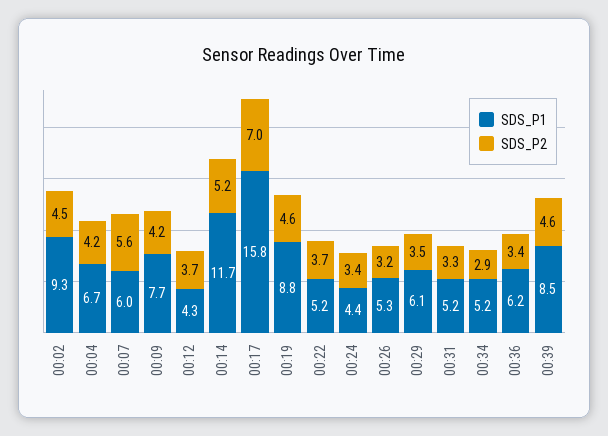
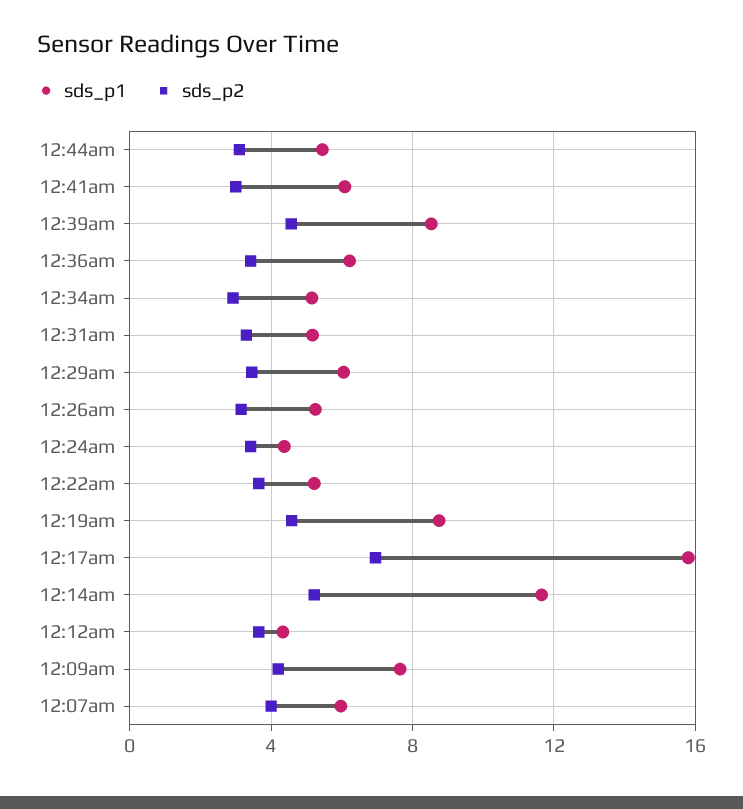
SDS_P1, 00:02: 9.3 -> none
SDS_P2, 00:02: 4.5 -> none
SDS_P1, 00:04: 6.7 -> none
SDS_P2, 00:04: 4.2 -> none
SDS_P2, 00:07: 5.6 -> 4
SDS_P1, 12:44am: none -> 5.5
SDS_P2, 12:44am: none -> 3
SDS_P1, 12:41am: none -> 6
SDS_P2, 12:41am: none -> 3

